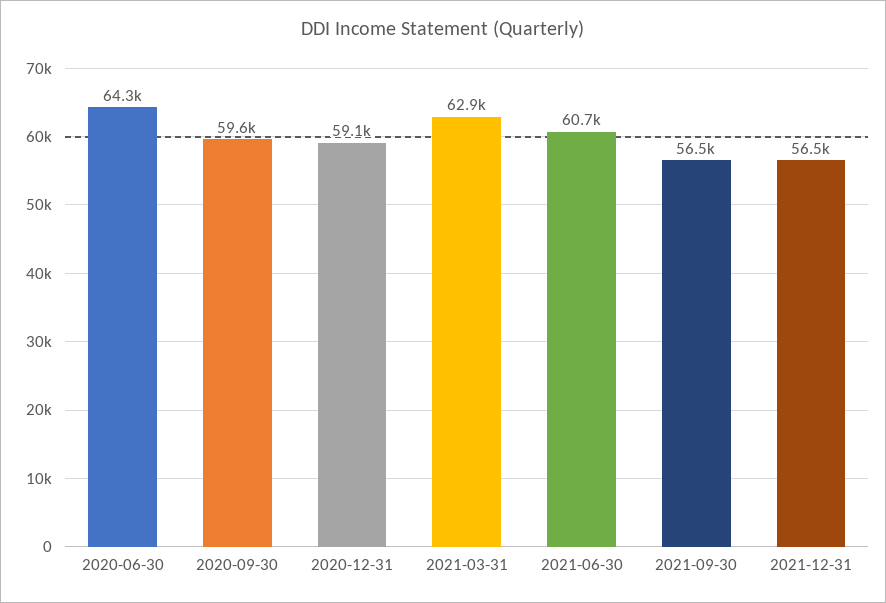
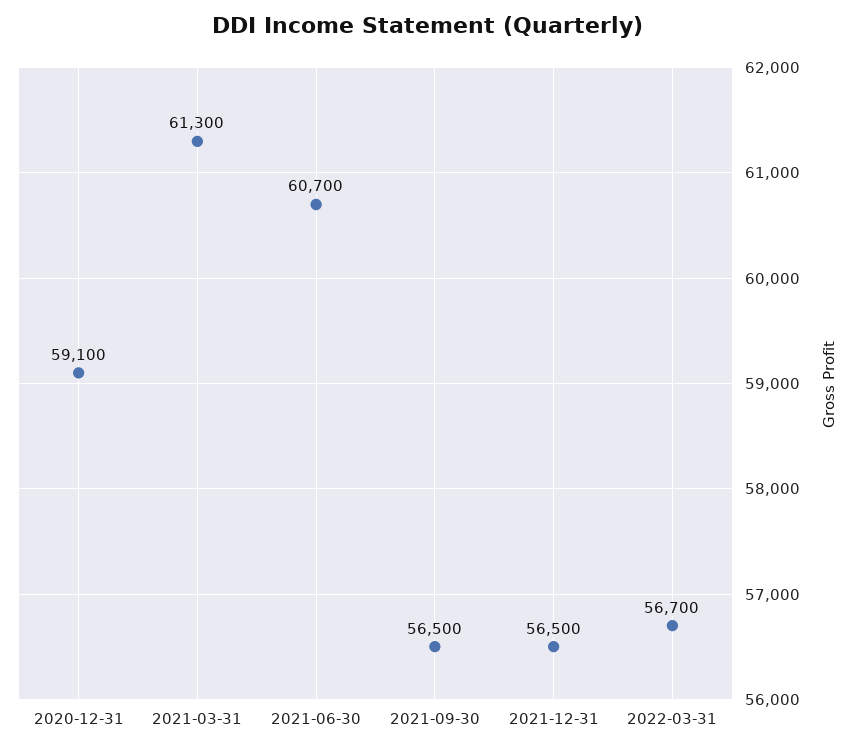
2020-06-30: 64300 -> none
2020-09-30: 59600 -> none
2021-03-31: 62900 -> 61300
2022-03-31: none -> 56700

